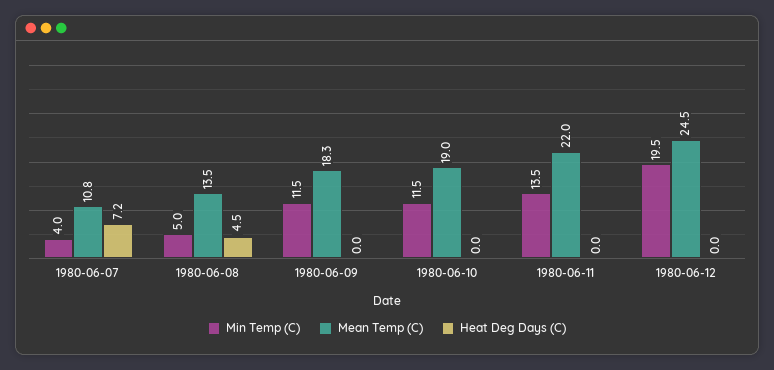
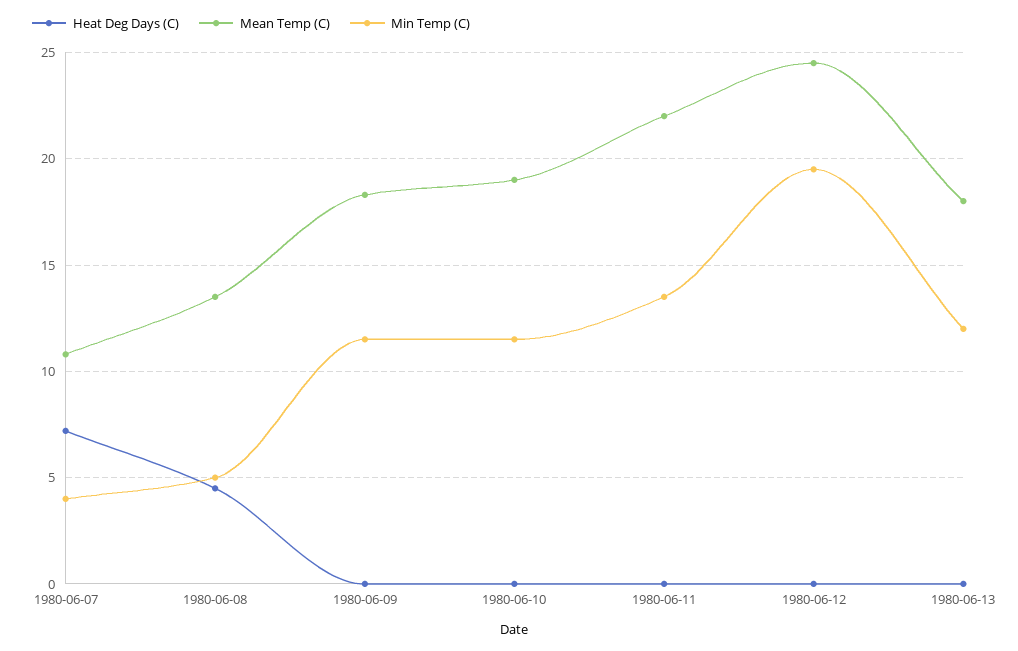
Heat Deg Days (C), 1980-06-13: none -> 0
Mean Temp (C), 1980-06-13: none -> 18
Min Temp (C), 1980-06-13: none -> 12

